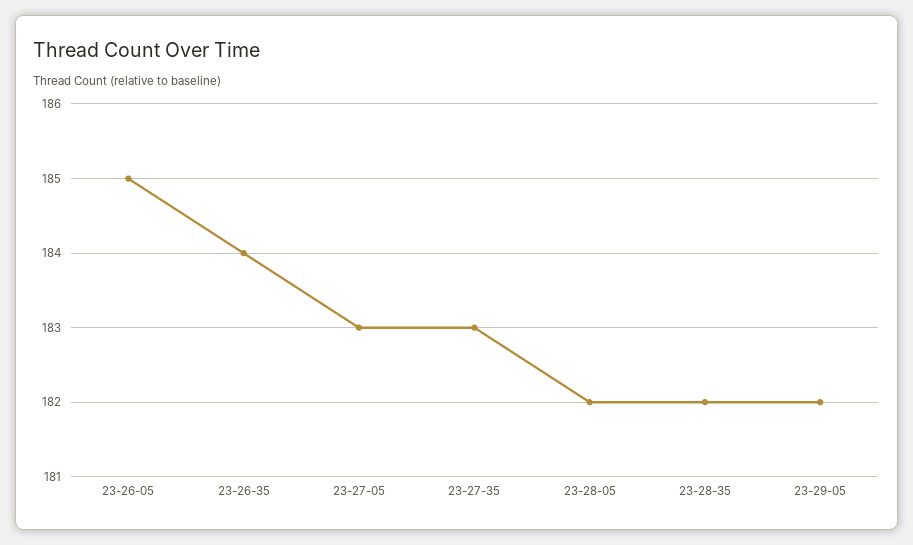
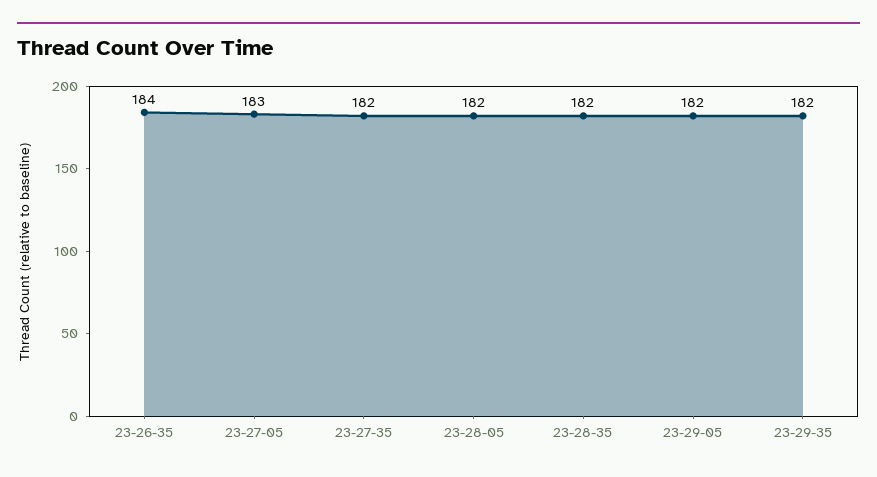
23-26-05: 185 -> none
23-27-35: 183 -> 182
23-29-35: none -> 182

